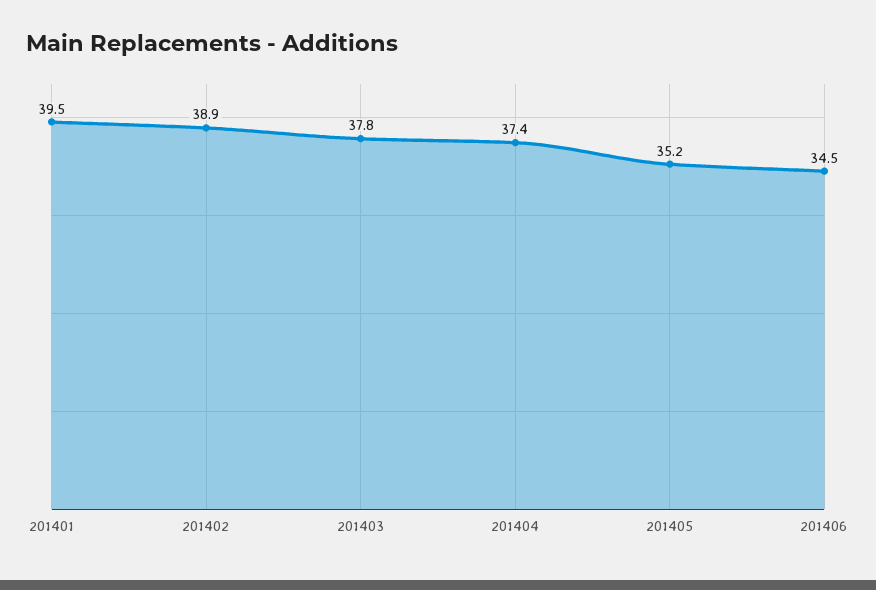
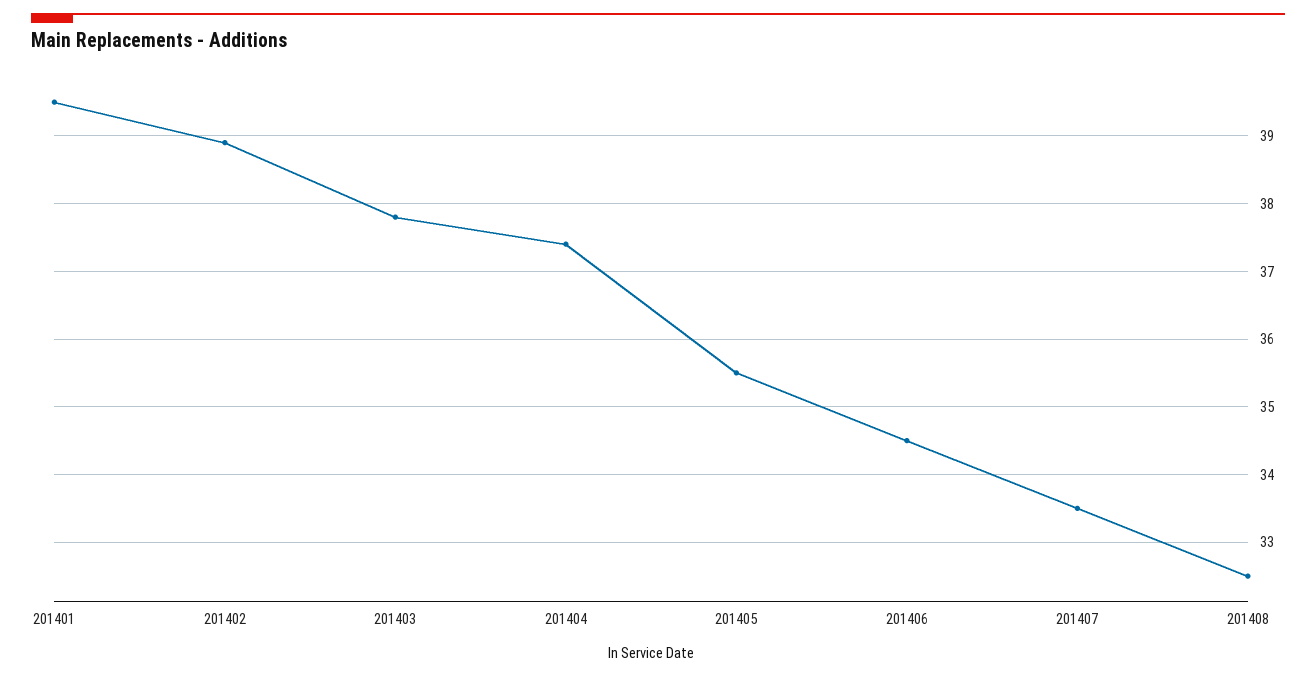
201405: 35.2 -> 35.5
201407: none -> 33.5
201408: none -> 32.5

